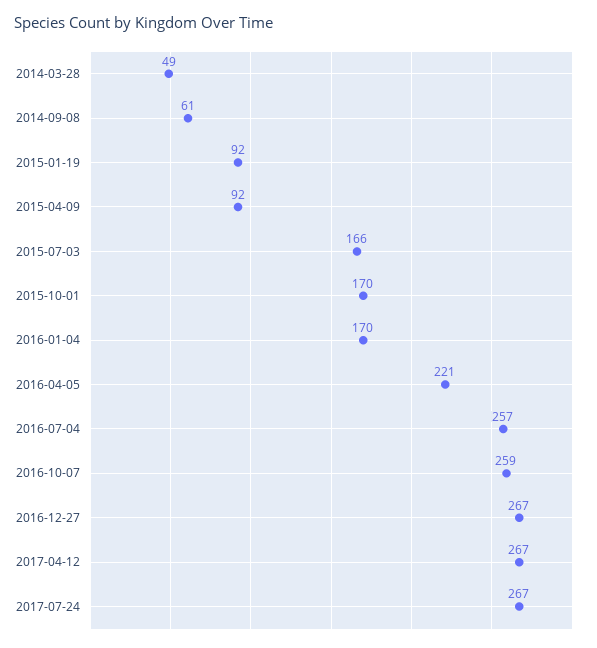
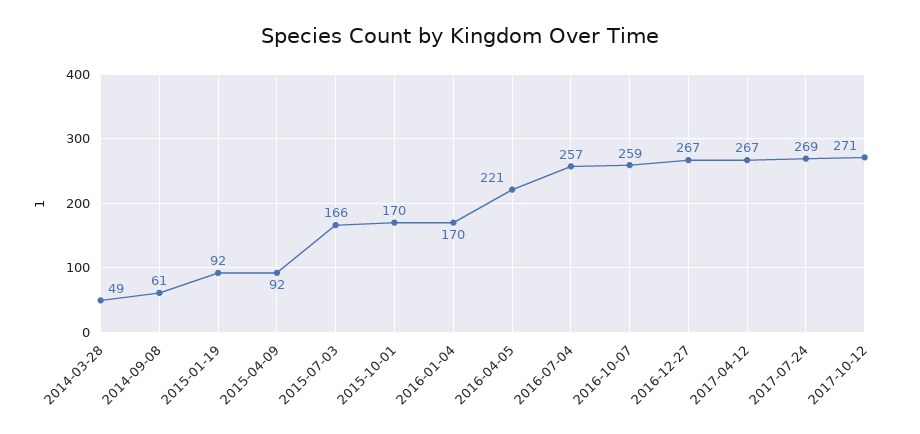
2017-07-24: 267 -> 269
2017-10-12: none -> 271

